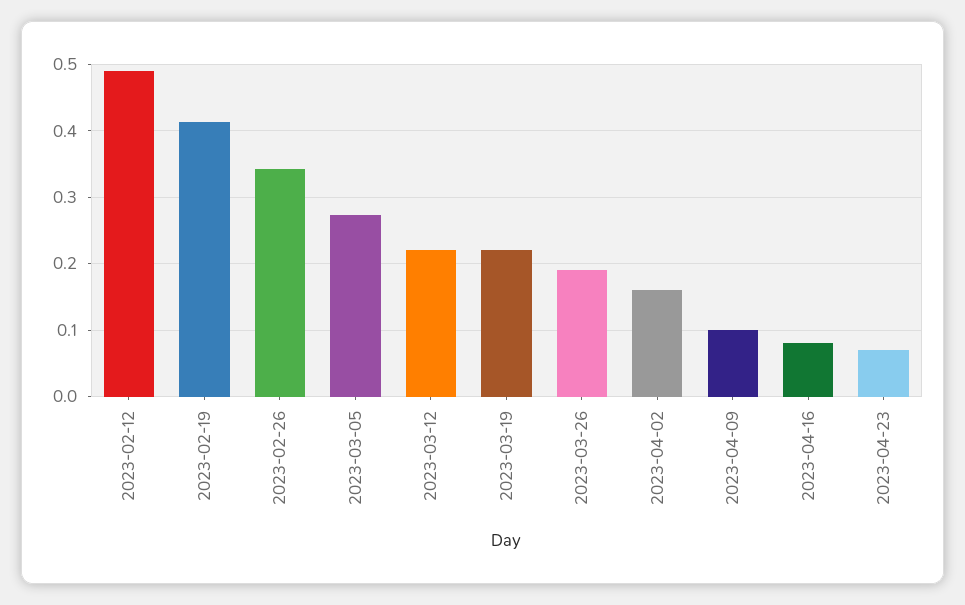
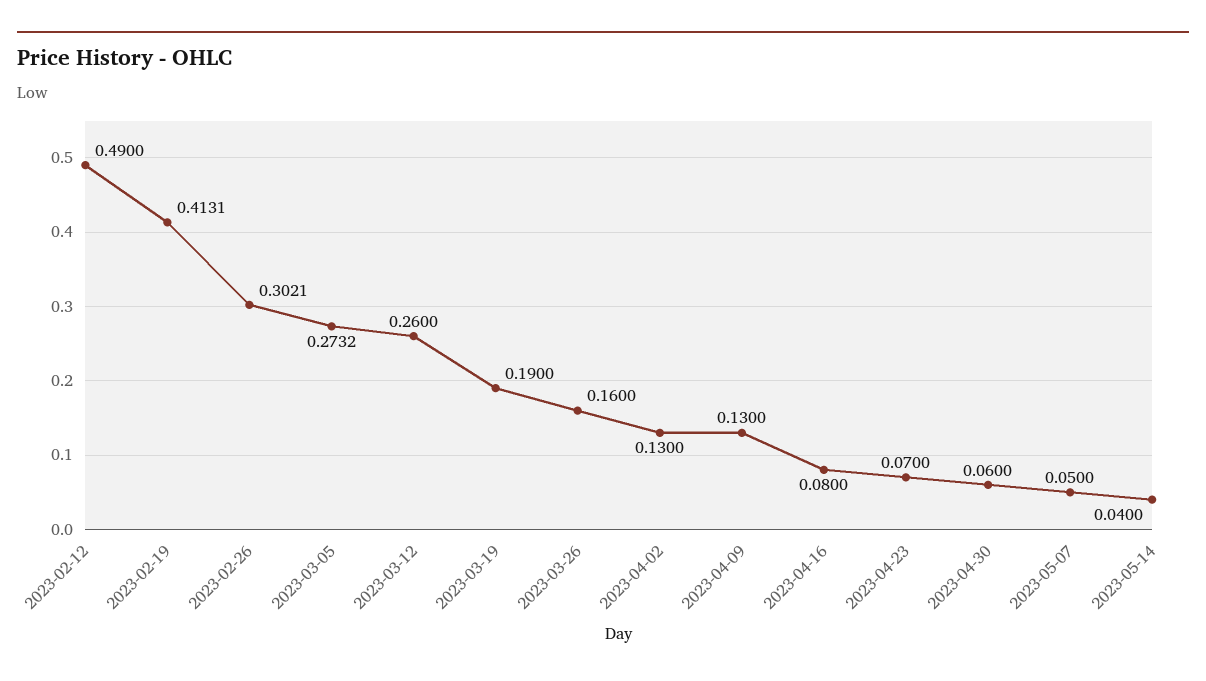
2023-02-26: 0.34 -> 0.3021
2023-03-12: 0.22 -> 0.26
2023-03-19: 0.22 -> 0.19
2023-03-26: 0.19 -> 0.16
2023-04-02: 0.16 -> 0.13
2023-04-09: 0.1 -> 0.13
2023-04-30: none -> 0.06
2023-05-07: none -> 0.05
2023-05-14: none -> 0.04

